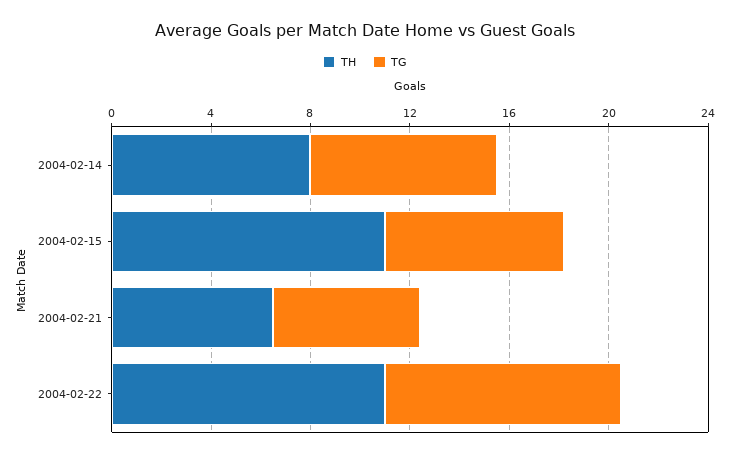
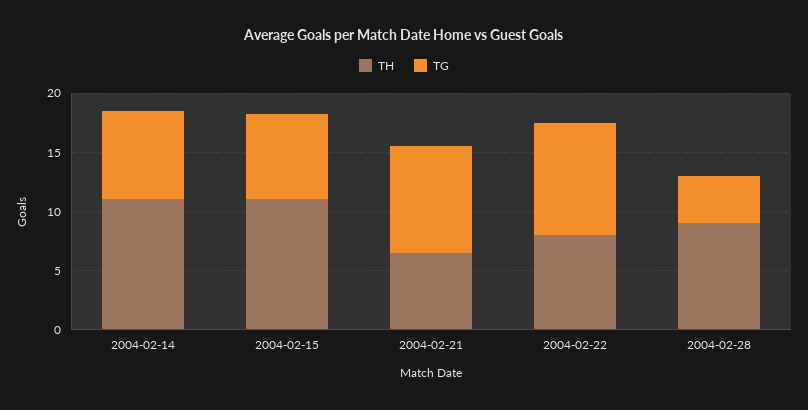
TH, 2004-02-14: 8 -> 11
TG, 2004-02-21: 6 -> 9
TH, 2004-02-22: 11 -> 8
TH, 2004-02-28: none -> 9
TG, 2004-02-28: none -> 4

